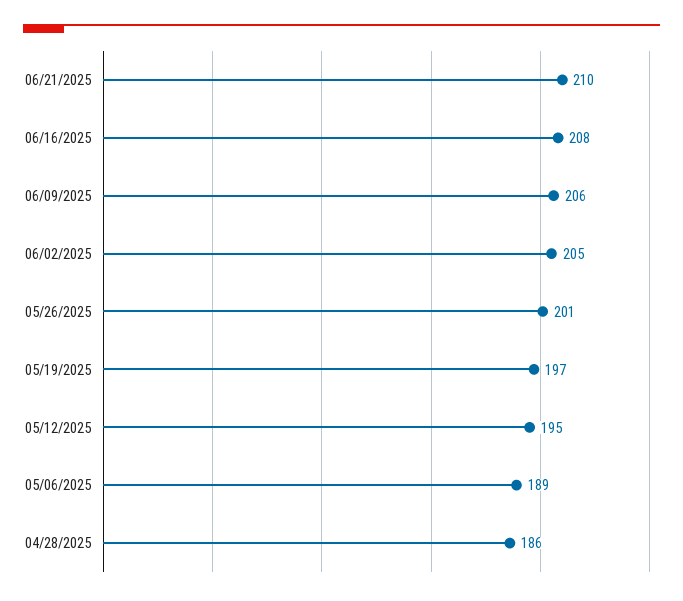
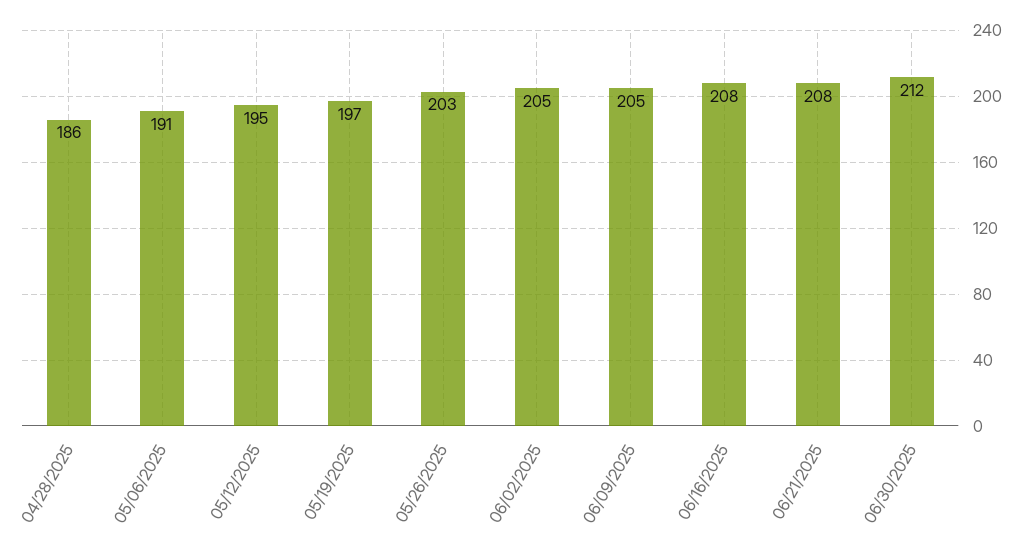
06/21/2025: 210 -> 208
06/09/2025: 206 -> 205
05/26/2025: 201 -> 203
05/06/2025: 189 -> 191
06/30/2025: none -> 212

